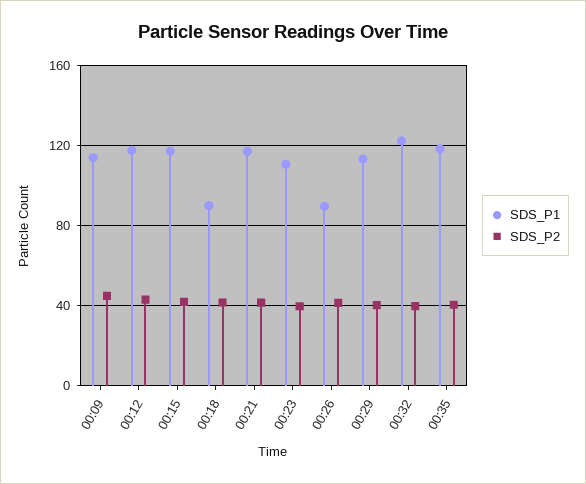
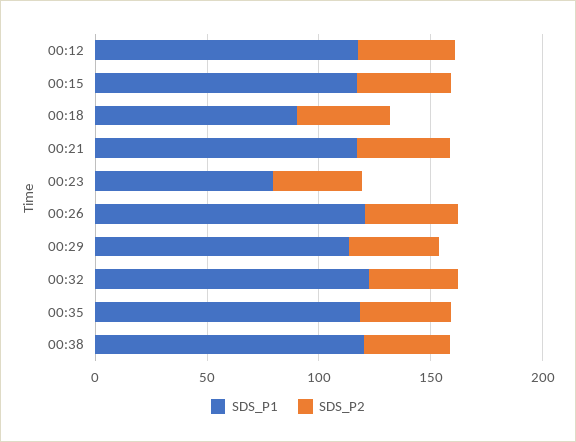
SDS_P1, 00:09: 115 -> none
SDS_P2, 00:09: 45 -> none
SDS_P1, 00:23: 110 -> 80
SDS_P1, 00:26: 90 -> 120
SDS_P1, 00:38: none -> 120
SDS_P2, 00:38: none -> 40

